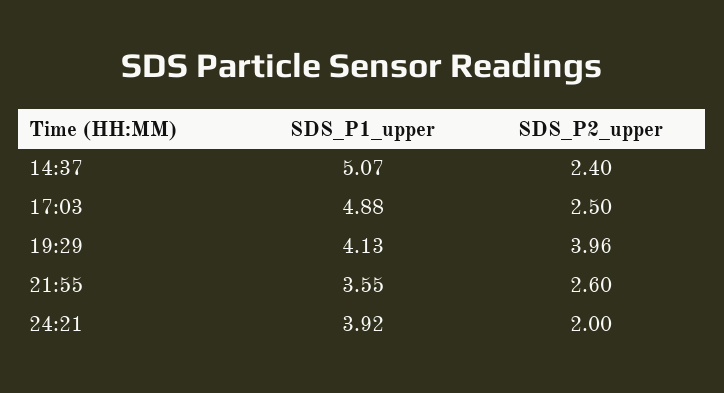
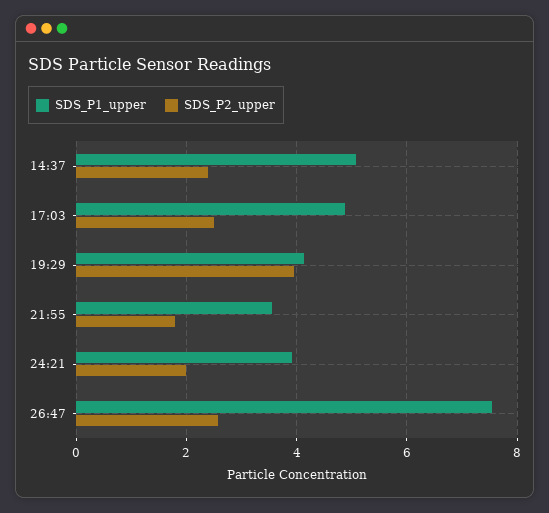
SDS_P2_upper, 21:55: 2.6 -> 1.8
SDS_P1_upper, 26:47: none -> 7.6
SDS_P2_upper, 26:47: none -> 2.6

